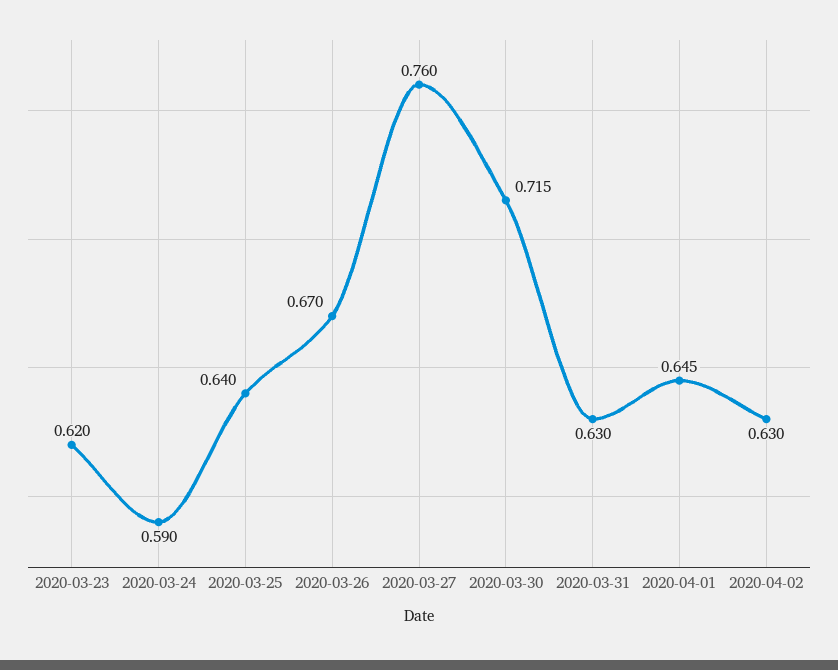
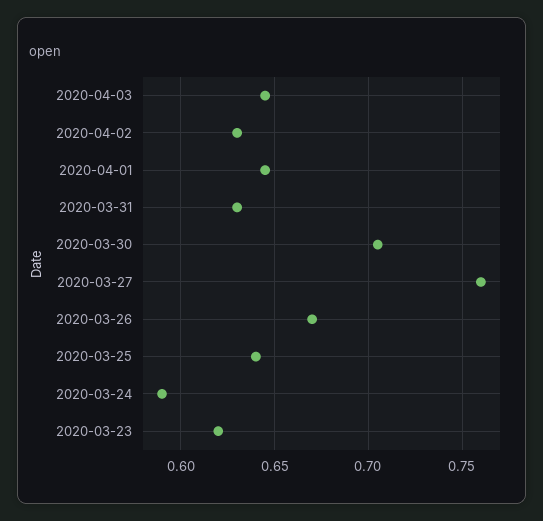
2020-03-30: 0.715 -> 0.705
2020-04-03: none -> 0.645

